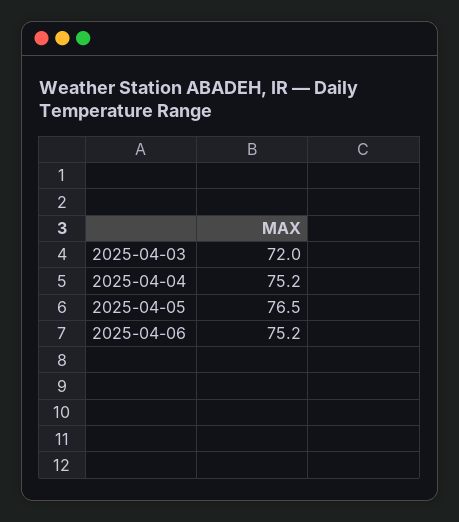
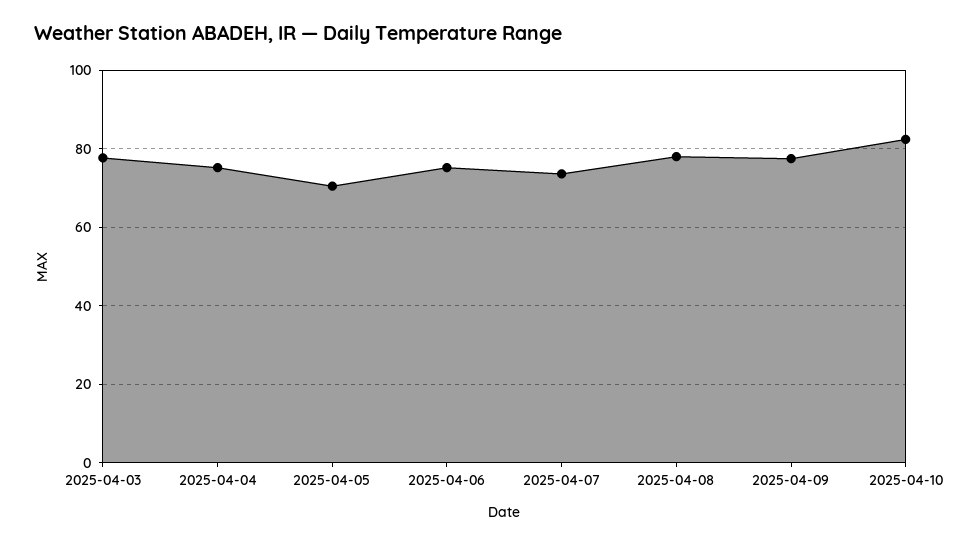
2025-04-03: 72 -> 78
2025-04-05: 76.5 -> 70
2025-04-07: none -> 74
2025-04-08: none -> 78
2025-04-09: none -> 78
2025-04-10: none -> 82

